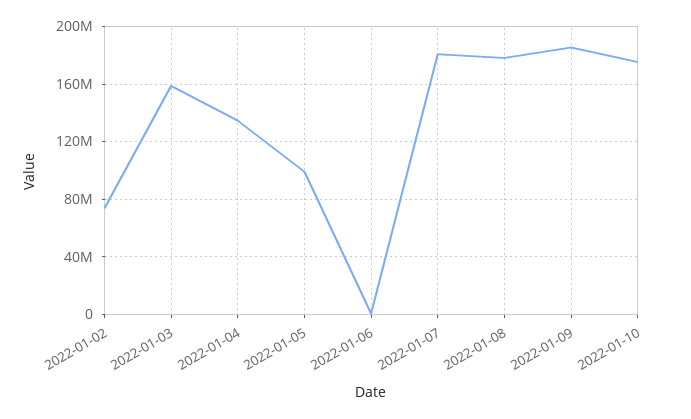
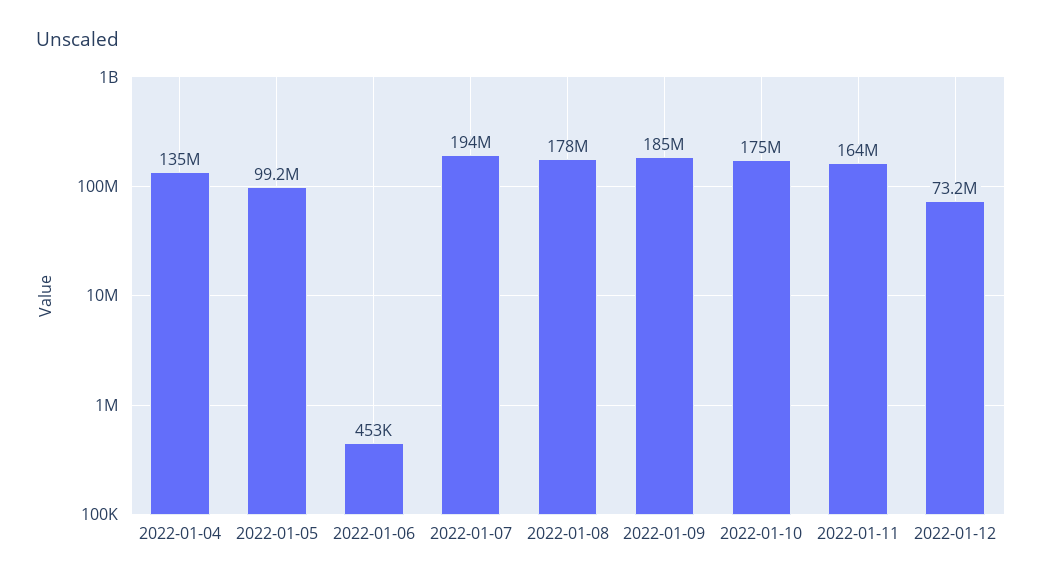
2022-01-02: 75000000 -> none
2022-01-03: 160000000 -> none
2022-01-07: 180000000 -> 194000000
2022-01-11: none -> 164000000
2022-01-12: none -> 73200000

